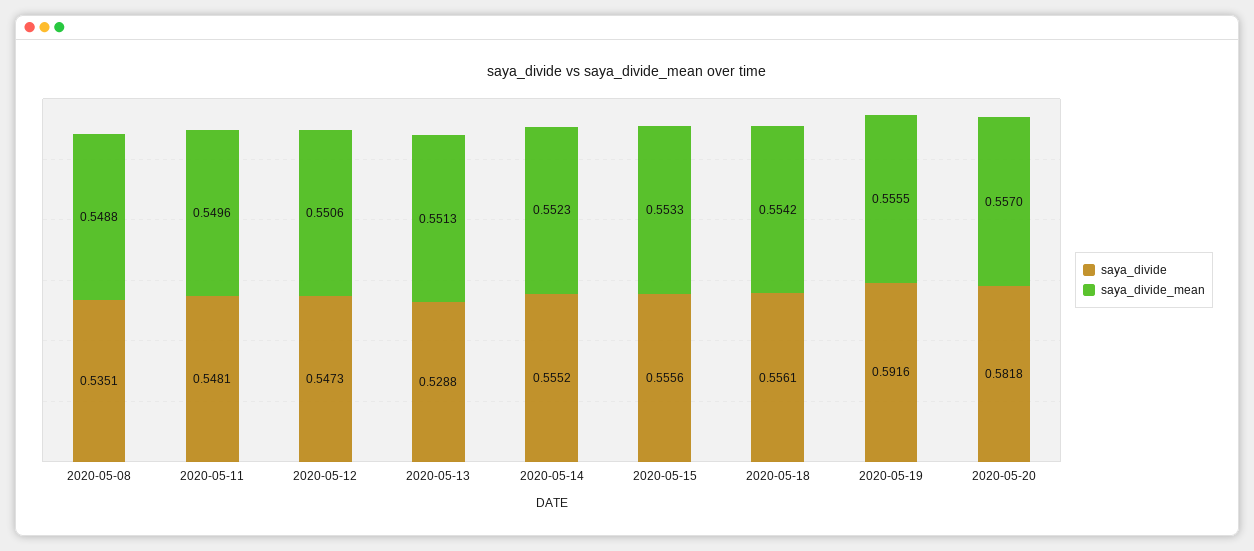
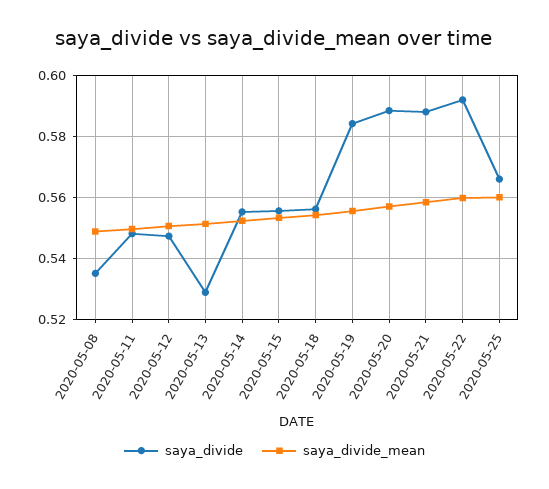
saya_divide, 2020-05-19: 0.5916 -> 0.584
saya_divide, 2020-05-20: 0.5818 -> 0.588
saya_divide, 2020-05-21: none -> 0.588
saya_divide_mean, 2020-05-21: none -> 0.558
saya_divide, 2020-05-22: none -> 0.592
saya_divide_mean, 2020-05-22: none -> 0.56
saya_divide, 2020-05-25: none -> 0.566
saya_divide_mean, 2020-05-25: none -> 0.56

